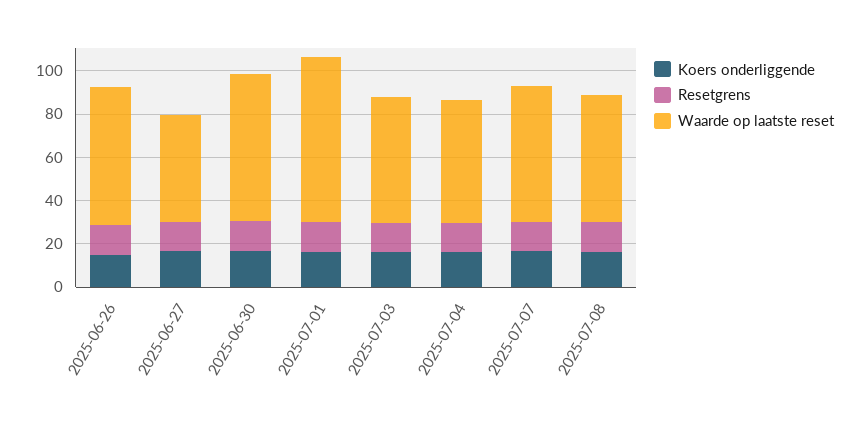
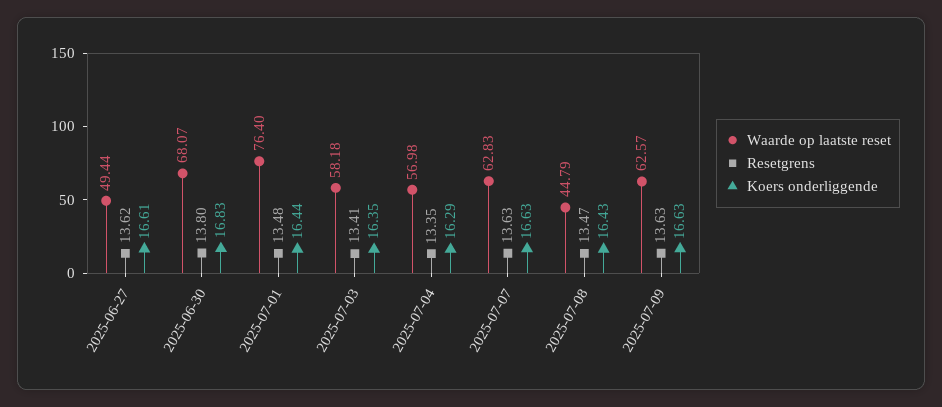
Koers onderliggende, 2025-06-26: 15 -> none
Resetgrens, 2025-06-26: 15 -> none
Waarde op laatste reset, 2025-06-26: 65 -> none
Waarde op laatste reset, 2025-07-08: 60 -> 44.79
Waarde op laatste reset, 2025-07-09: none -> 62.57
Resetgrens, 2025-07-09: none -> 13.63
Koers onderliggende, 2025-07-09: none -> 16.63

